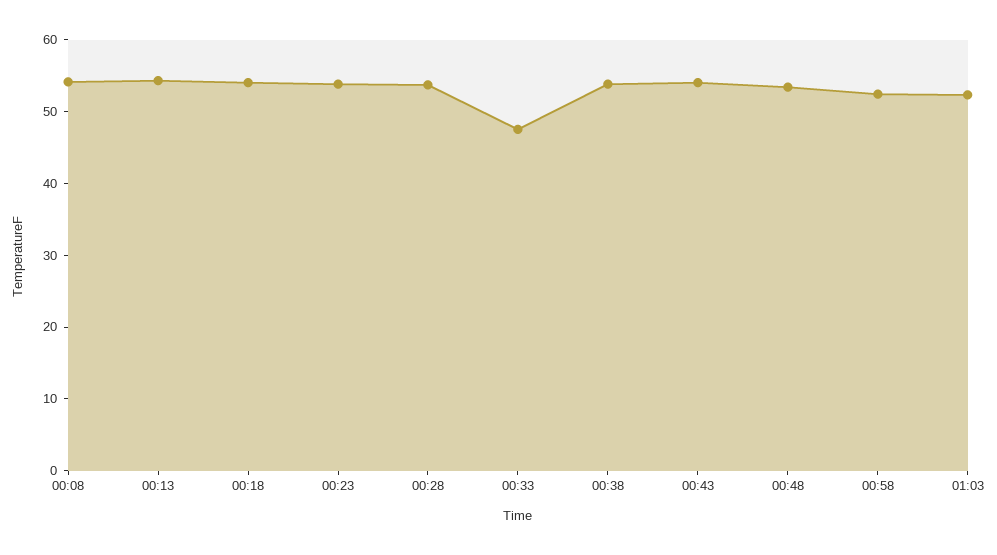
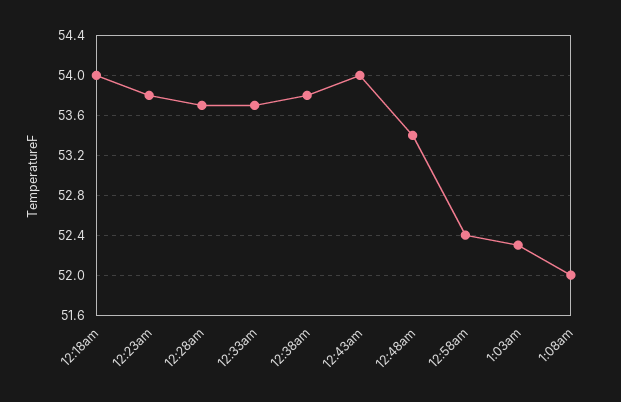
00:08: 54 -> none
00:13: 54 -> none
00:33: 48 -> 53.7
1:08am: none -> 52

